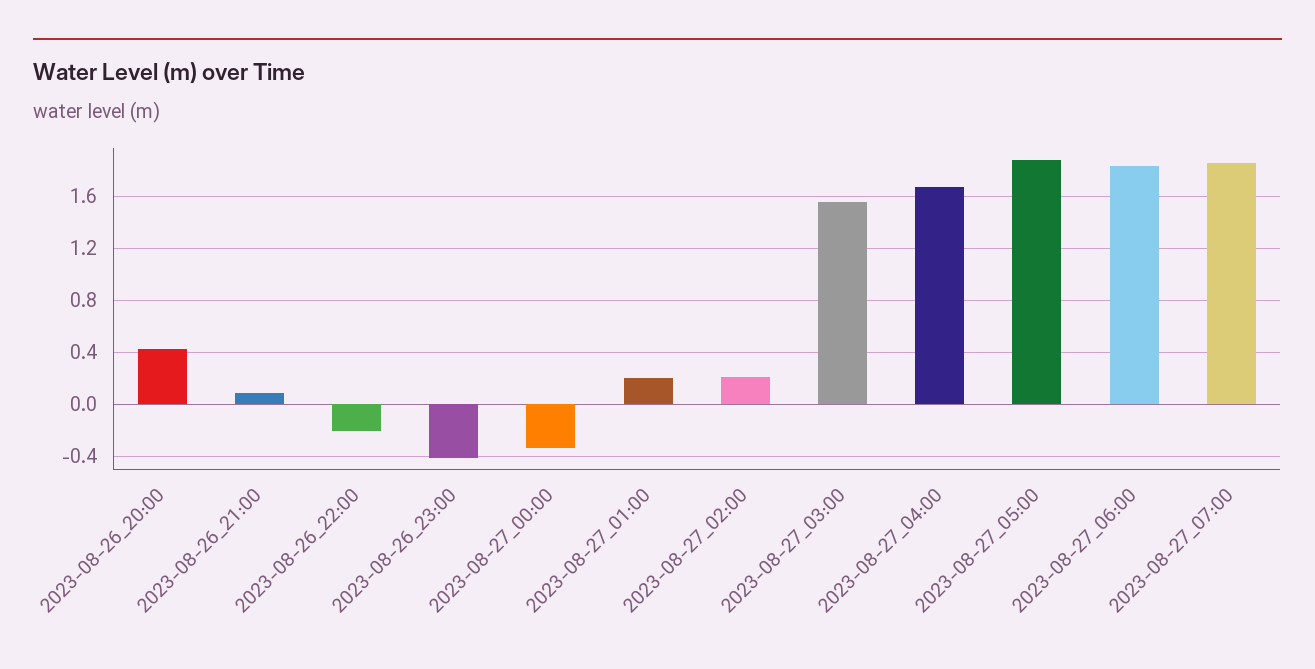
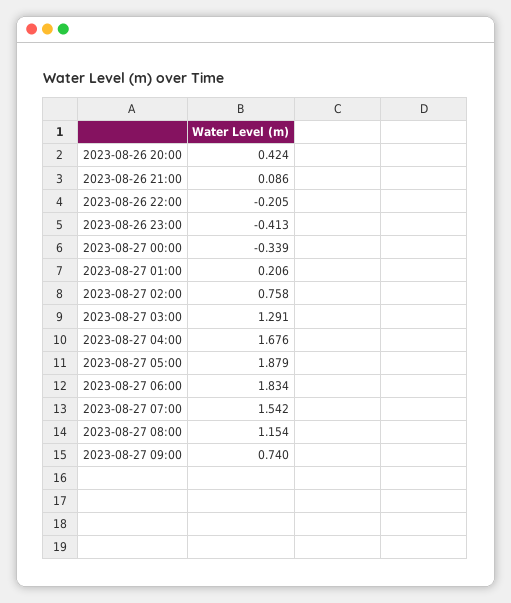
2023-08-27_02:00: 0.2 -> 0.758
2023-08-27_03:00: 1.55 -> 1.291
2023-08-27_07:00: 1.85 -> 1.542
2023-08-27 08:00: none -> 1.154
2023-08-27 09:00: none -> 0.74

